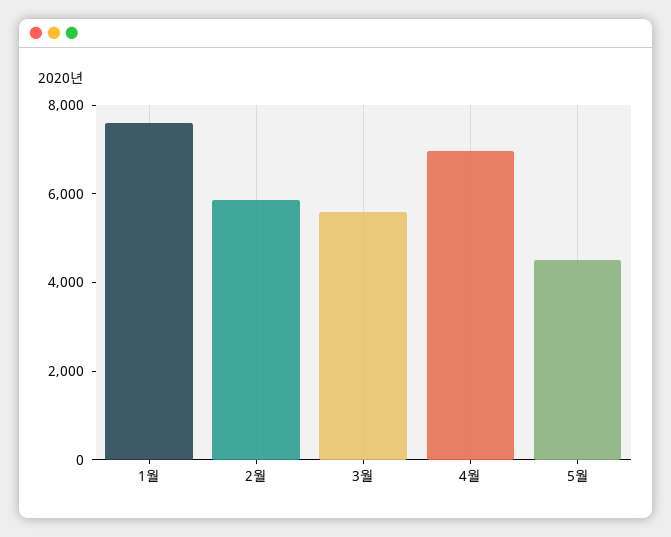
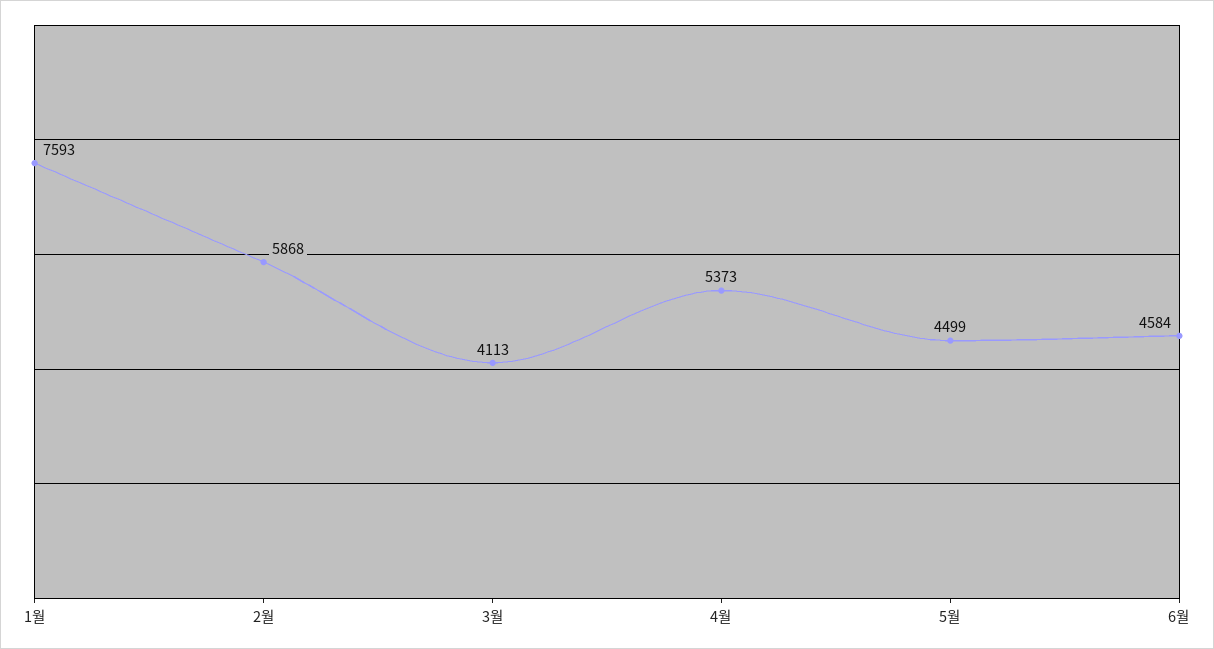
3월: 5500 -> 4113
4월: 7000 -> 5373
6월: none -> 4584

